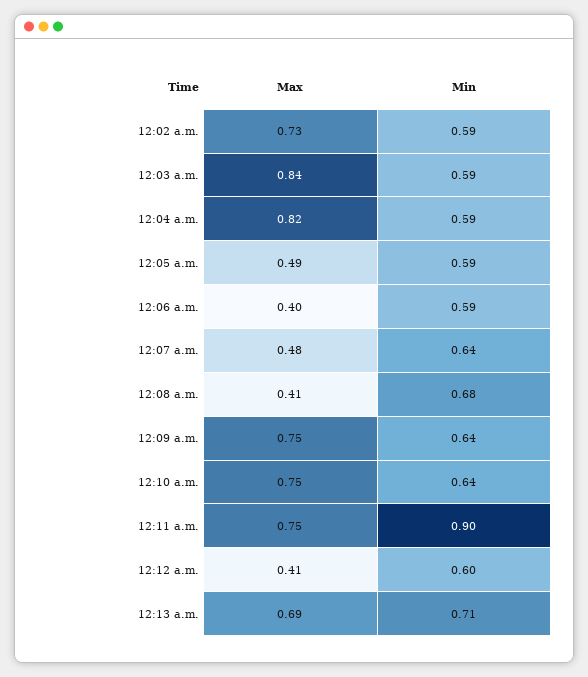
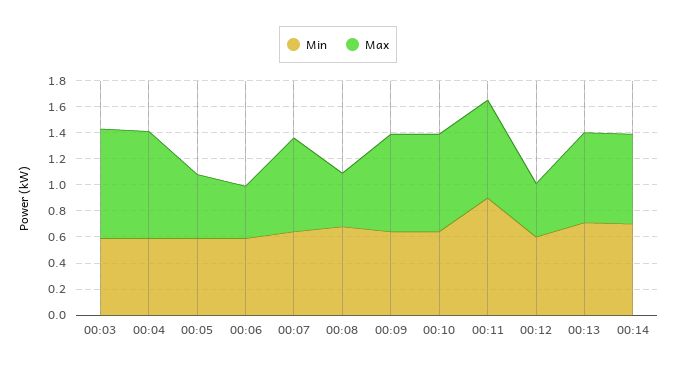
Max, 12:02 a.m.: 0.73 -> none
Min, 12:02 a.m.: 0.59 -> none
Max, 12:07 a.m.: 0.48 -> 0.7
Min, 00:14: none -> 0.7
Max, 00:14: none -> 0.7

